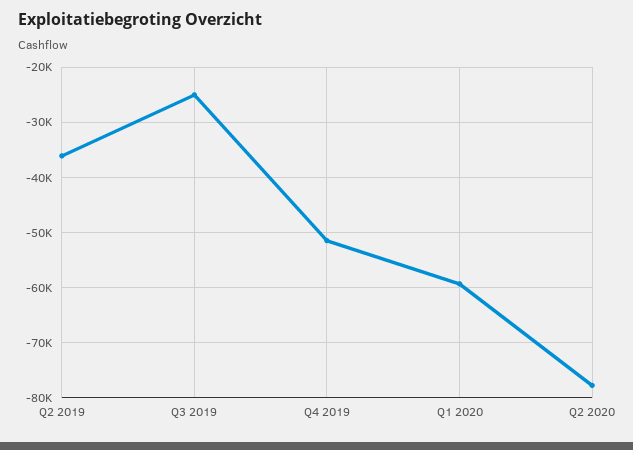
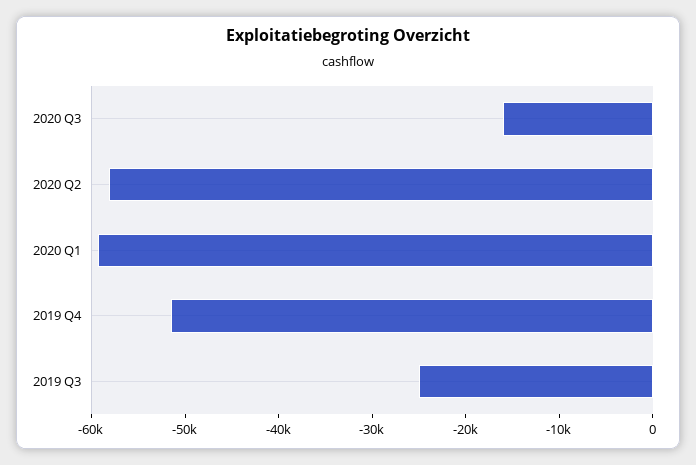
Q2 2019: -36000 -> none
Q2 2020: -78000 -> -58000
2020 Q3: none -> -16000

